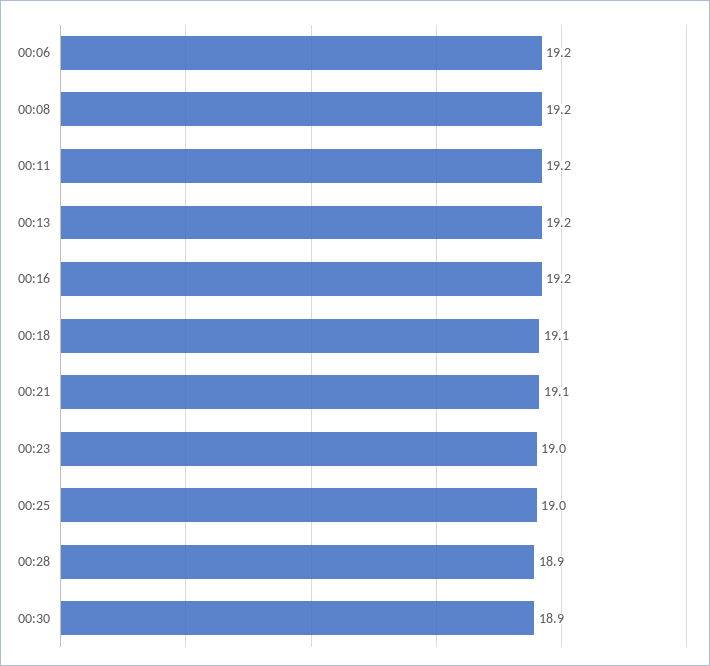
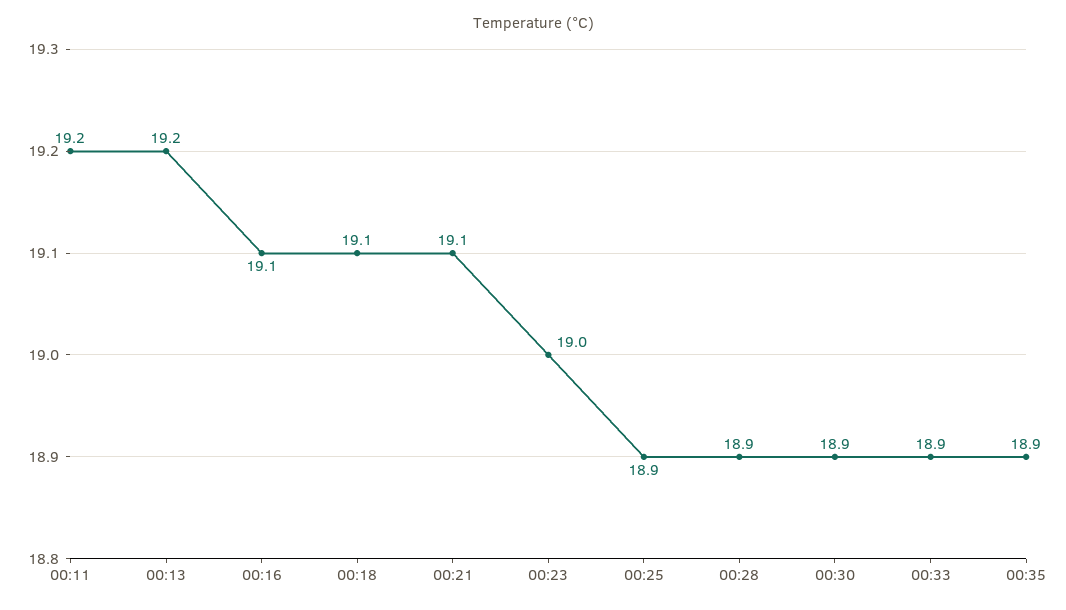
00:06: 19.2 -> none
00:08: 19.2 -> none
00:16: 19.2 -> 19.1
00:25: 19 -> 18.9
00:33: none -> 18.9
00:35: none -> 18.9

